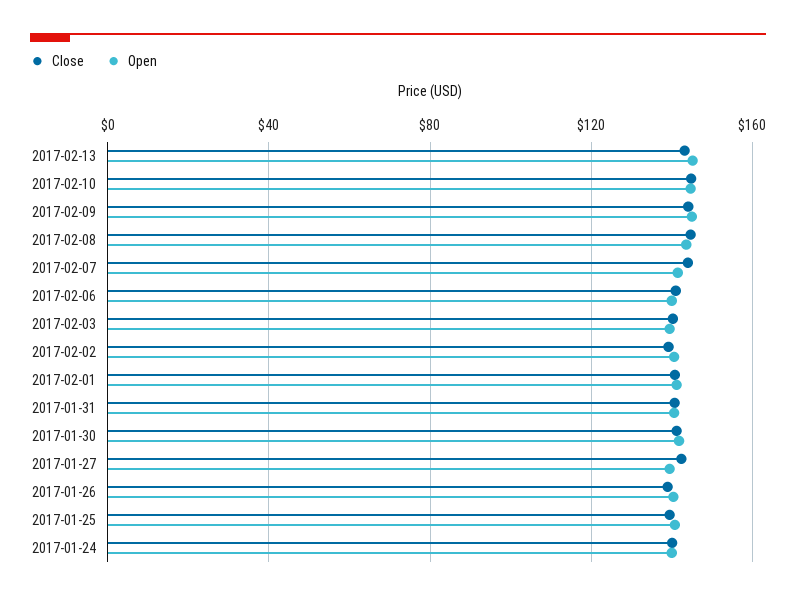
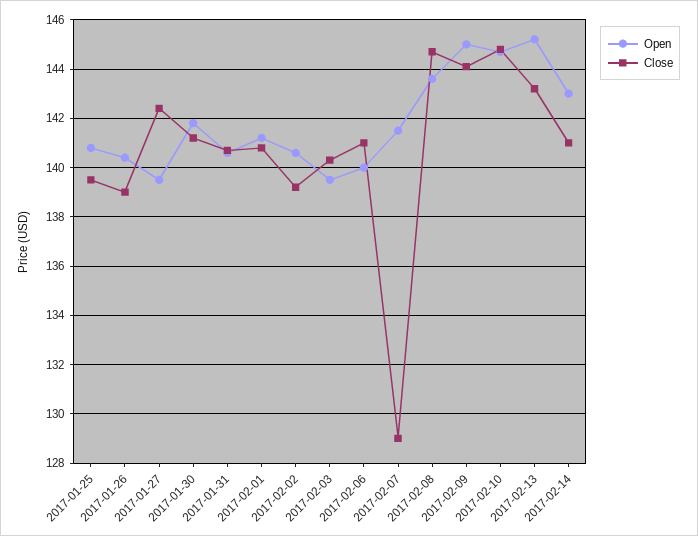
Close, 2017-02-07: 145 -> 129
Close, 2017-01-24: 140 -> none
Open, 2017-01-24: 140 -> none
Open, 2017-02-14: none -> 143
Close, 2017-02-14: none -> 141

